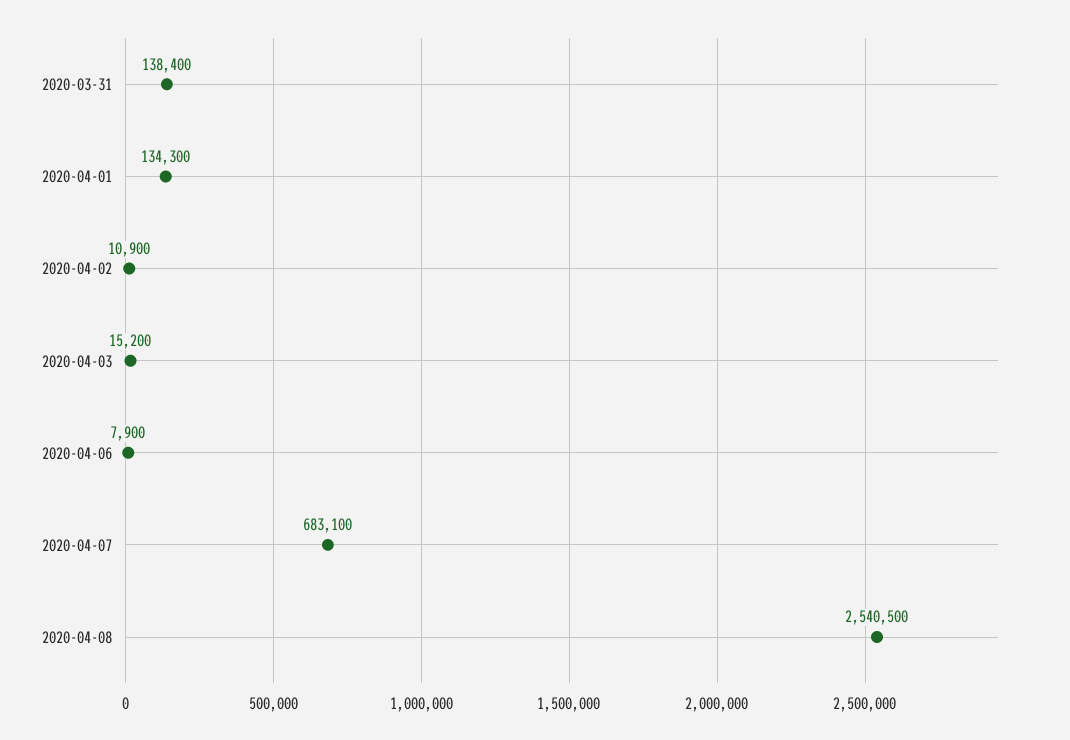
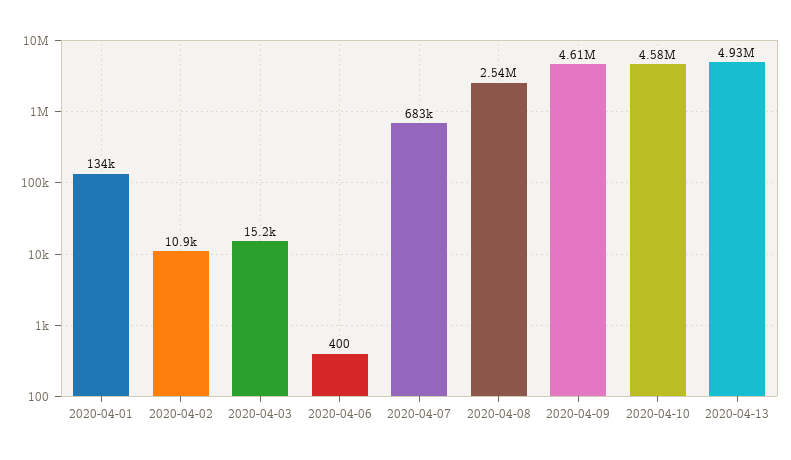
2020-03-31: 138400 -> none
2020-04-06: 7900 -> 400
2020-04-09: none -> 4610000
2020-04-10: none -> 4580000
2020-04-13: none -> 4930000

